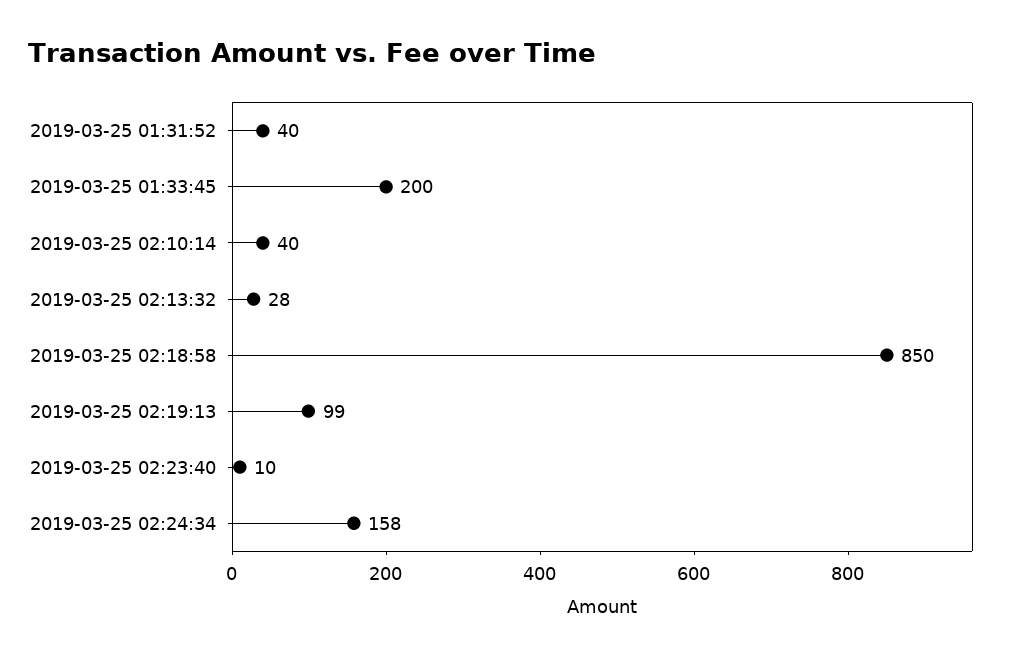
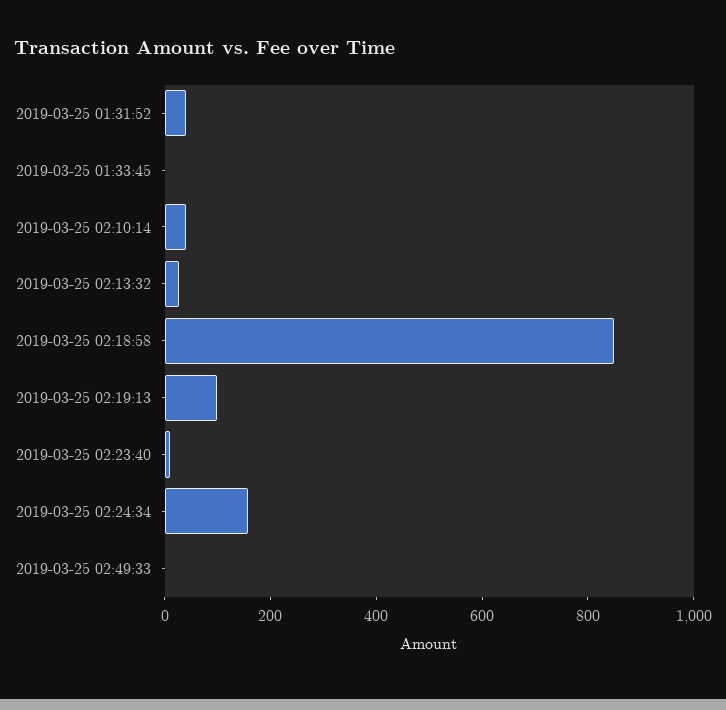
2019-03-25 01:33:45: 200 -> 0
2019-03-25 02:49:33: none -> 0

